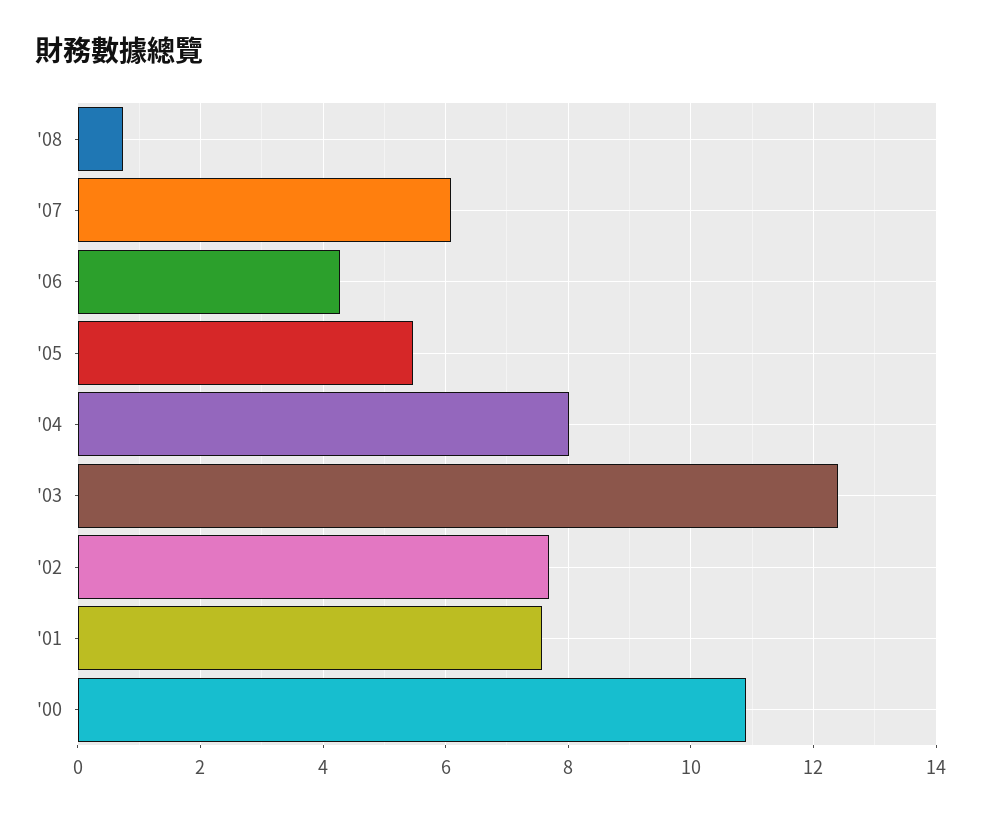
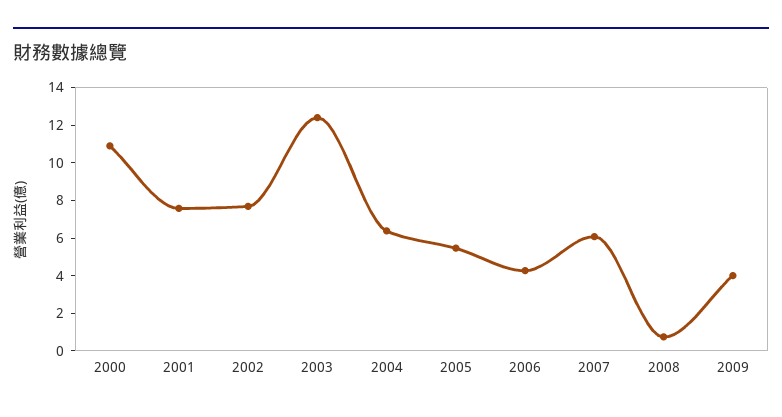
'04: 8 -> 6.5
2009: none -> 4

